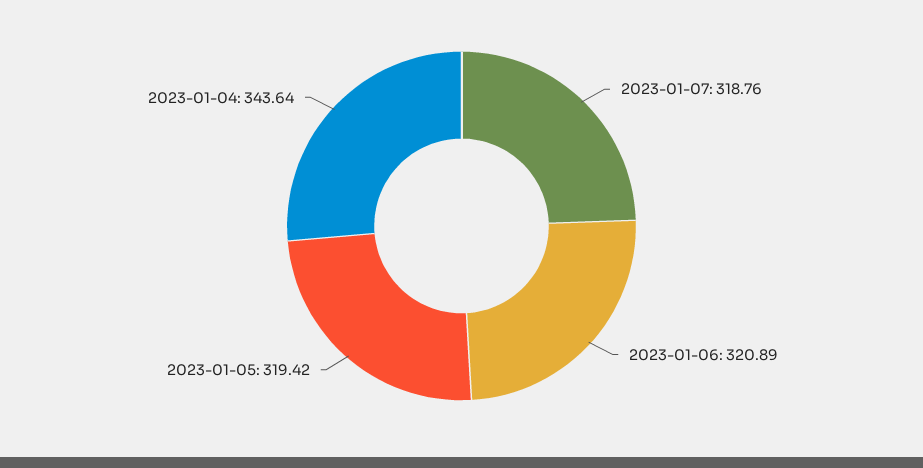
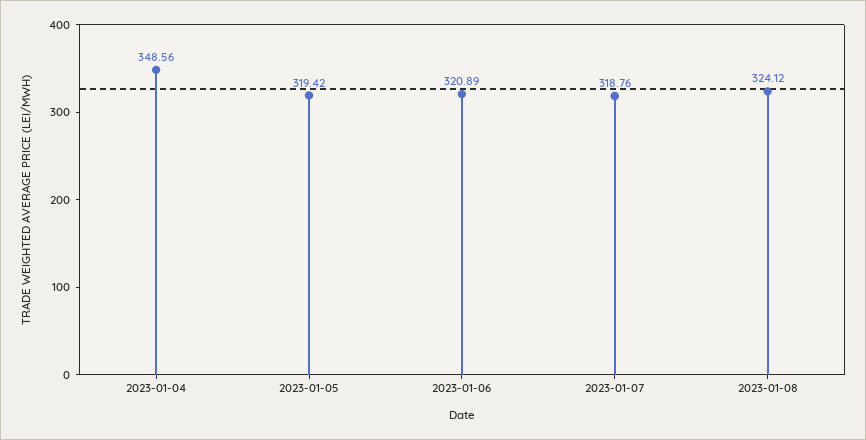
2023-01-04: 343.64 -> 348.56
2023-01-08: none -> 324.12

